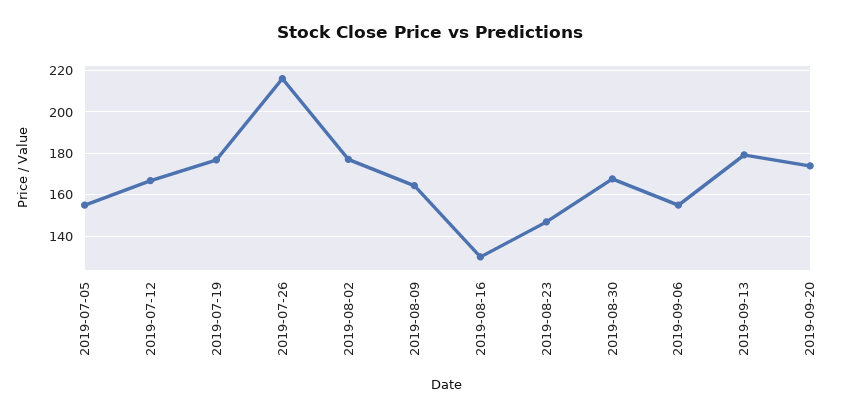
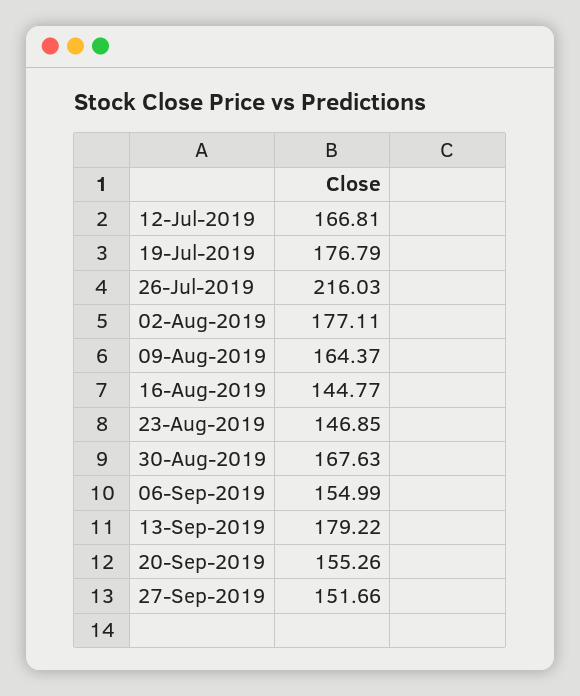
2019-07-05: 155 -> none
2019-08-16: 130 -> 144.77
2019-09-20: 175 -> 155.26
27-Sep-2019: none -> 151.66

